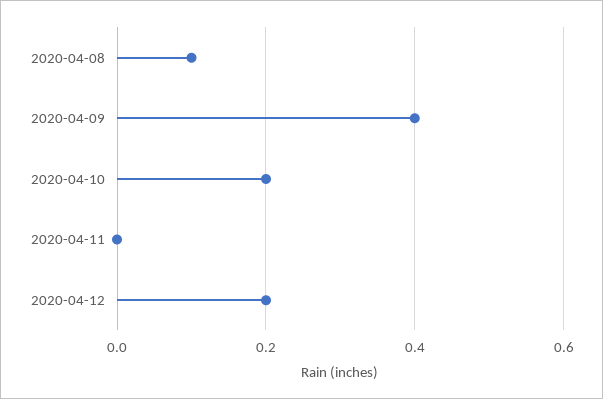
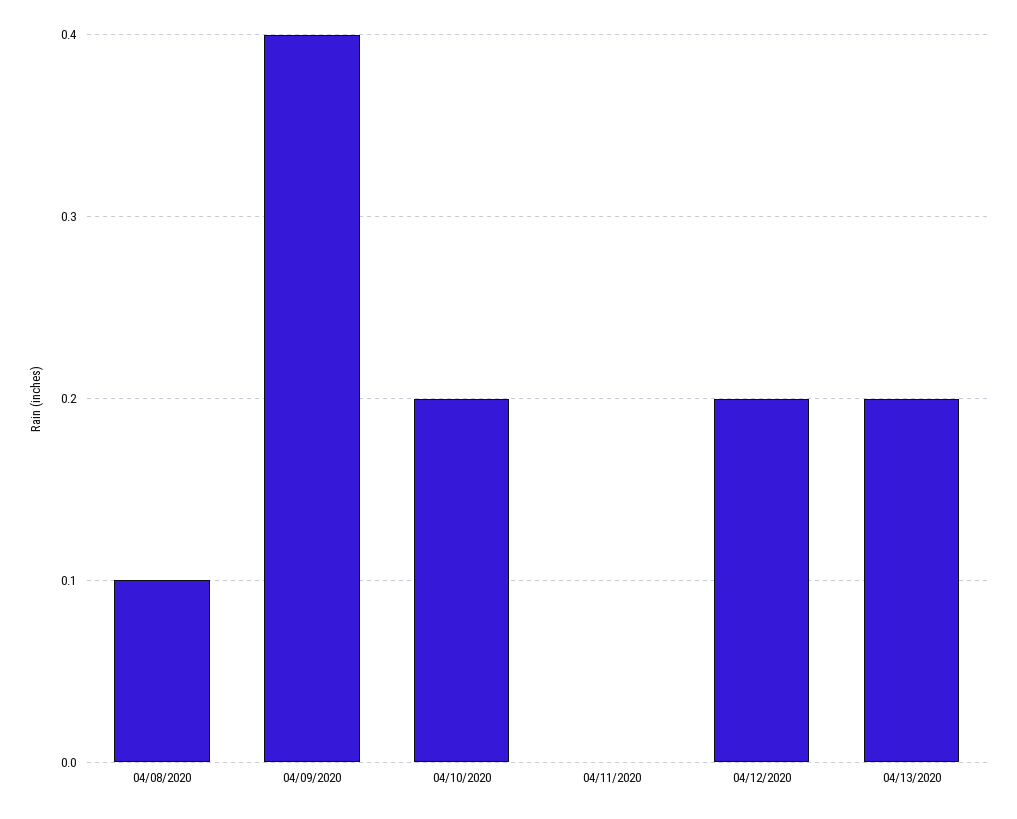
04/13/2020: none -> 0.2

